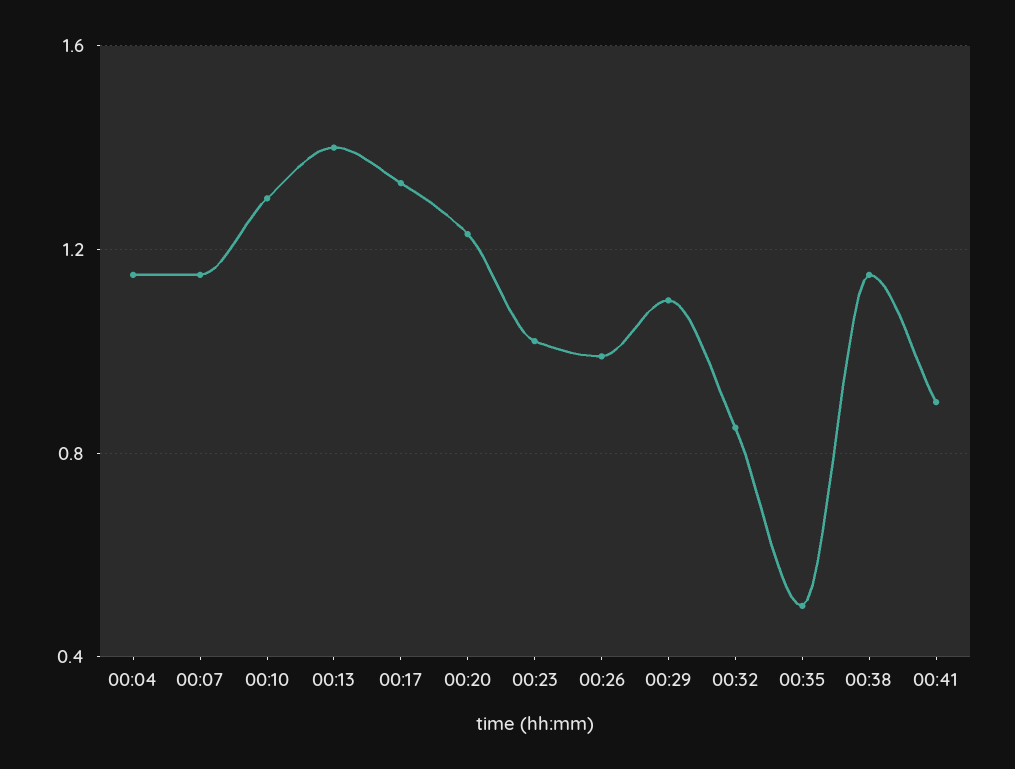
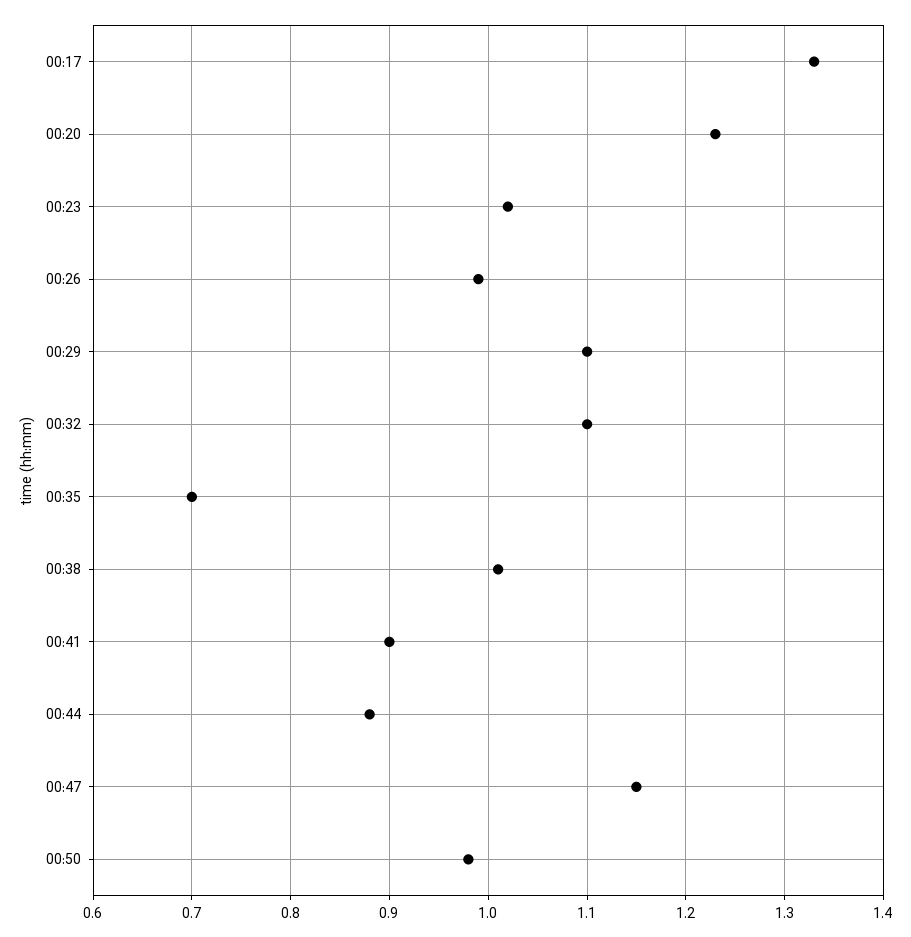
00:04: 1.15 -> none
00:07: 1.15 -> none
00:10: 1.3 -> none
00:13: 1.4 -> none
00:32: 0.85 -> 1.1
00:35: 0.5 -> 0.7
00:38: 1.15 -> 1.01
00:44: none -> 0.88
00:47: none -> 1.15
00:50: none -> 0.98

